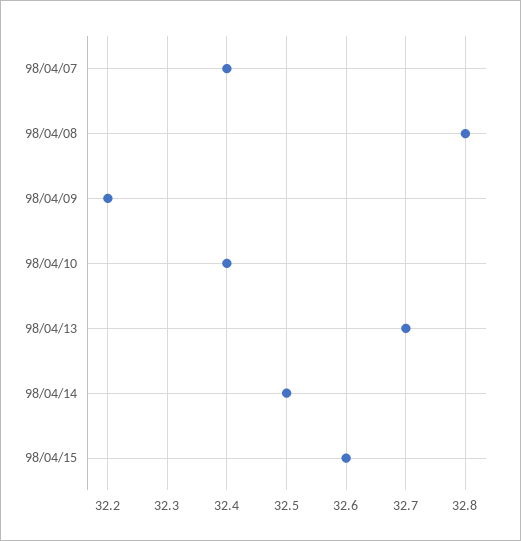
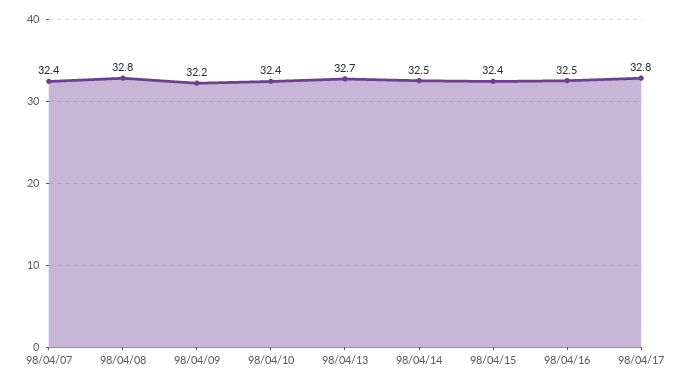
98/04/15: 32.6 -> 32.4
98/04/16: none -> 32.5
98/04/17: none -> 32.8

